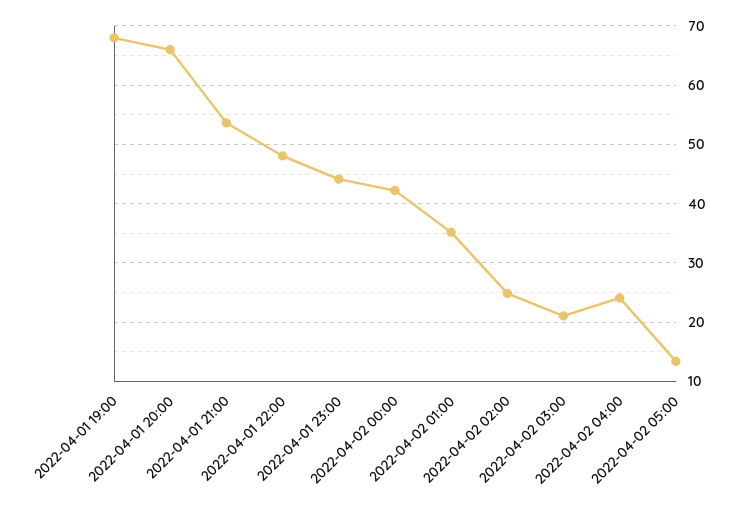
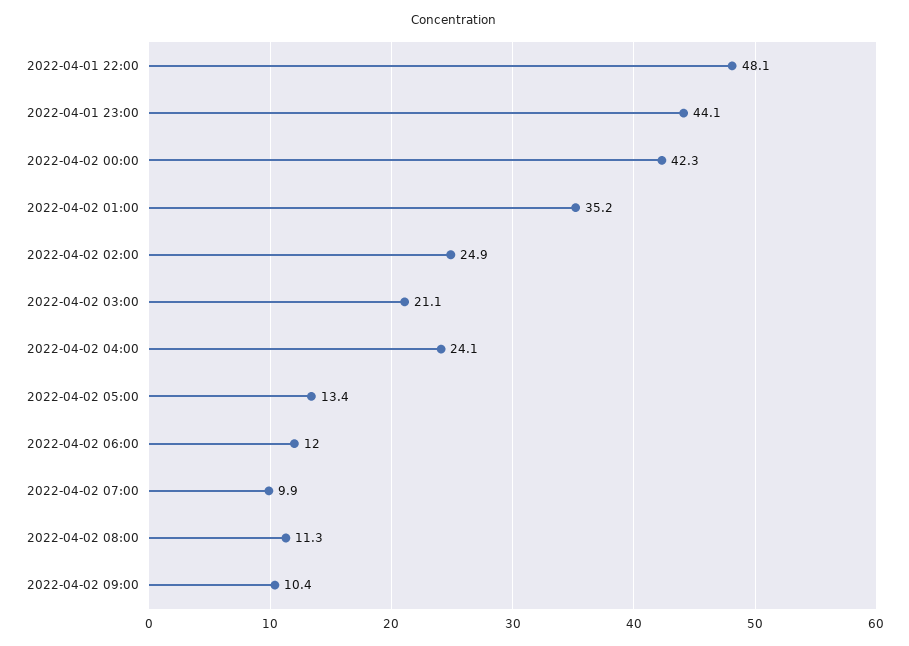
2022-04-01 19:00: 68 -> none
2022-04-01 20:00: 66 -> none
2022-04-01 21:00: 54 -> none
2022-04-02 06:00: none -> 12
2022-04-02 07:00: none -> 9.9
2022-04-02 08:00: none -> 11.3
2022-04-02 09:00: none -> 10.4

